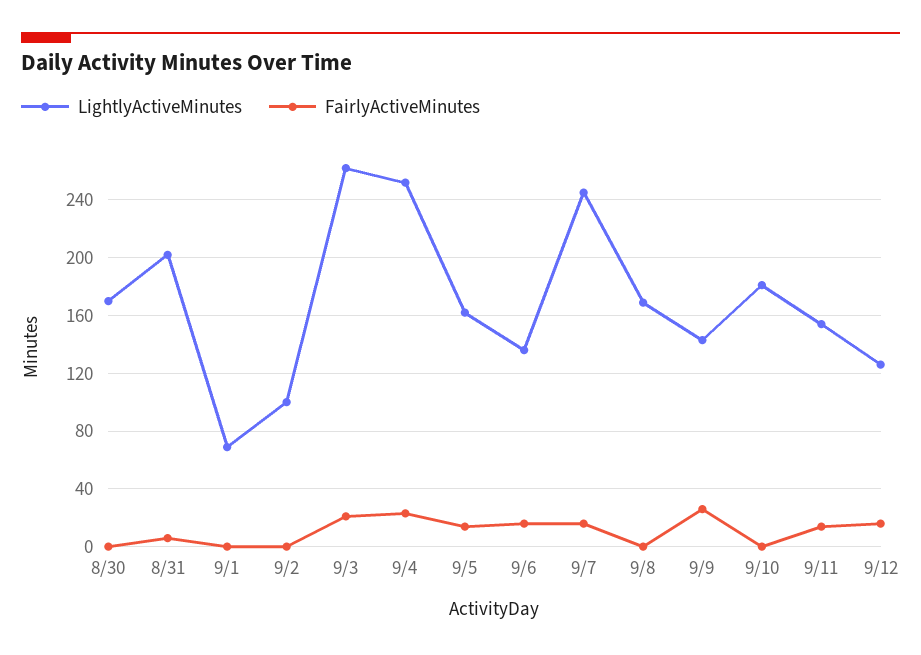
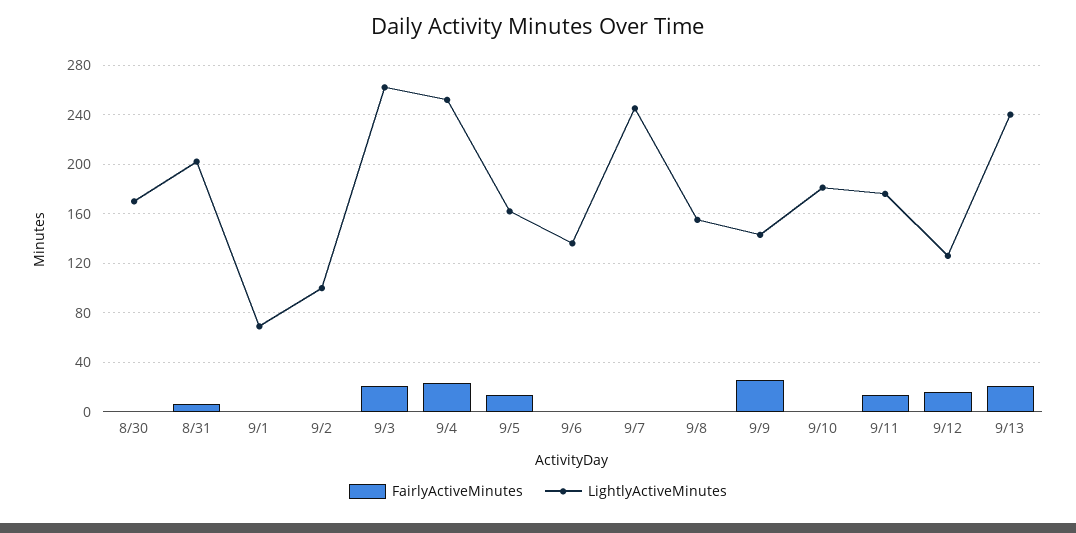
FairlyActiveMinutes, 9/6: 15 -> 0
FairlyActiveMinutes, 9/7: 15 -> 0
LightlyActiveMinutes, 9/8: 170 -> 155
LightlyActiveMinutes, 9/11: 155 -> 175
FairlyActiveMinutes, 9/13: none -> 20
LightlyActiveMinutes, 9/13: none -> 240

